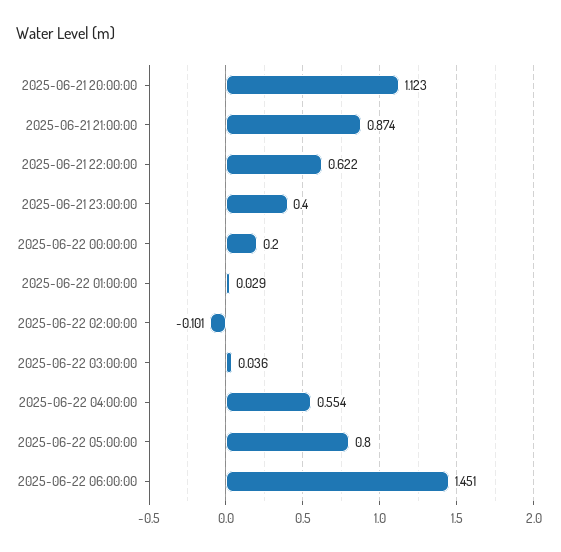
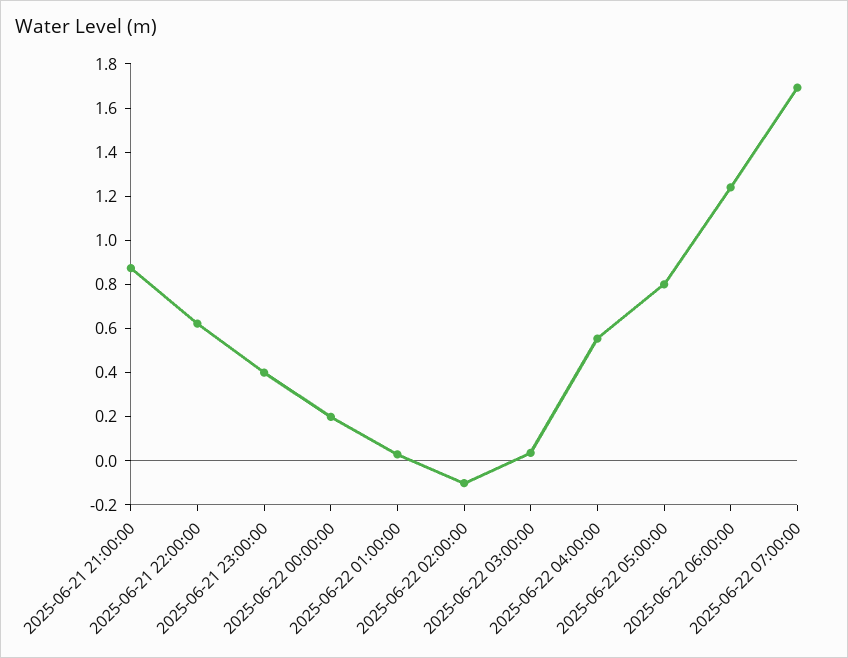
2025-06-21 20:00:00: 1.123 -> none
2025-06-22 06:00:00: 1.451 -> 1.25
2025-06-22 07:00:00: none -> 1.7

